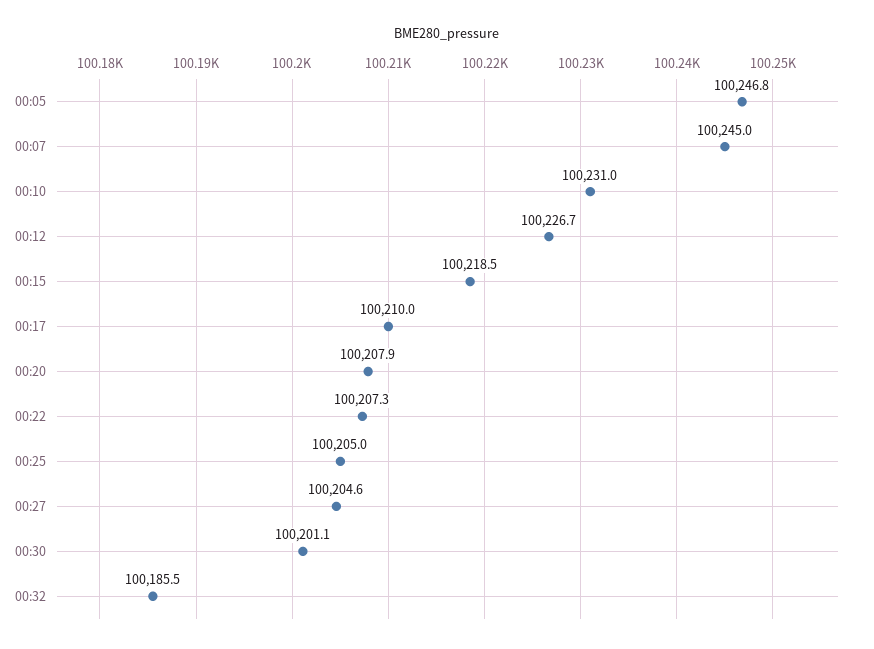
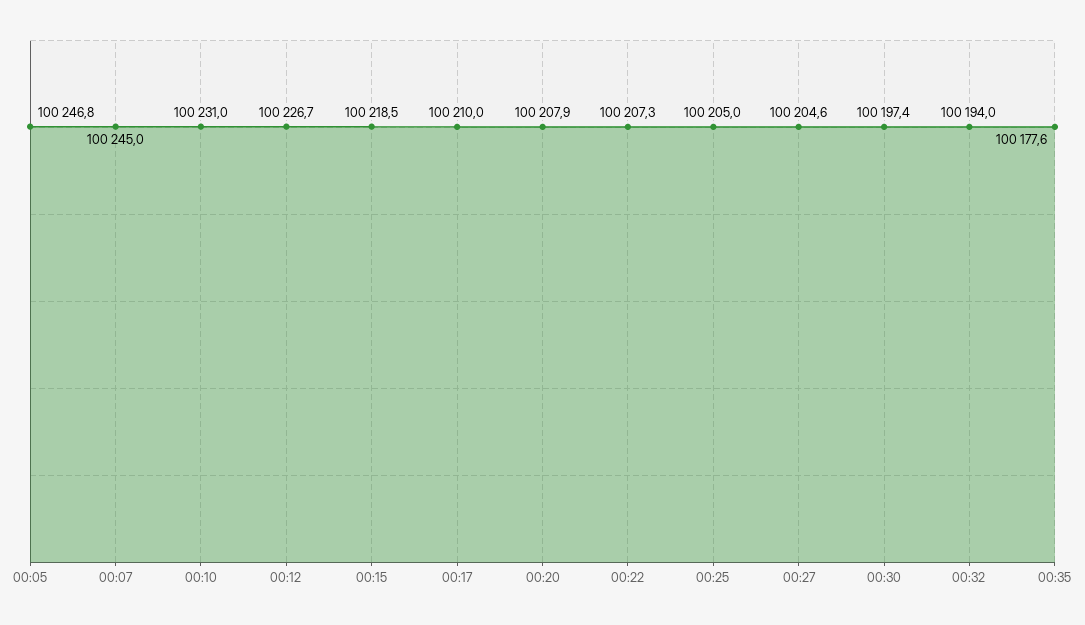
00:30: 100201.1 -> 100197.4
00:32: 100185.5 -> 100194
00:35: none -> 100177.6

